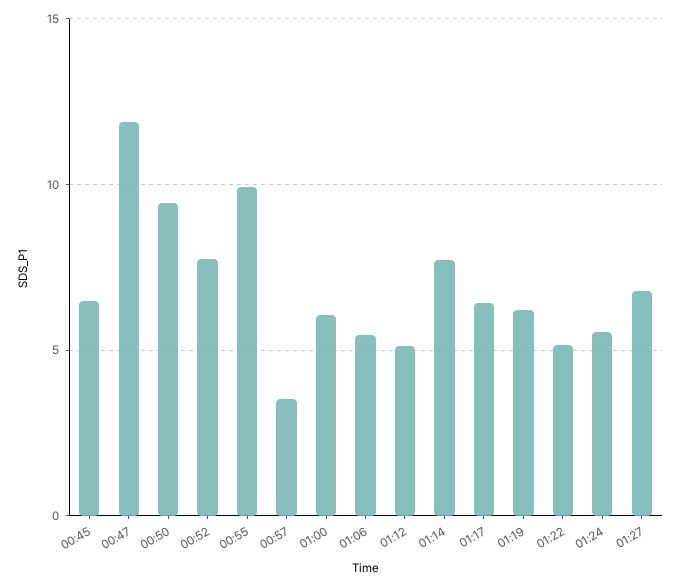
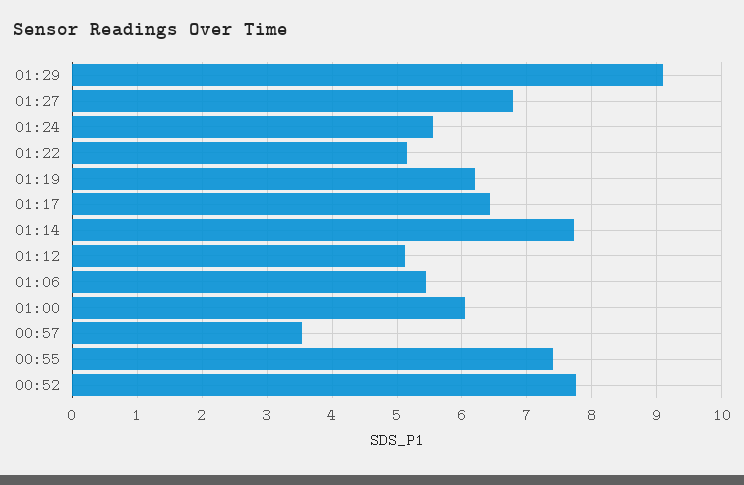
00:45: 6.5 -> none
00:47: 12 -> none
00:50: 9.5 -> none
00:55: 10 -> 7.4
01:29: none -> 9.1

